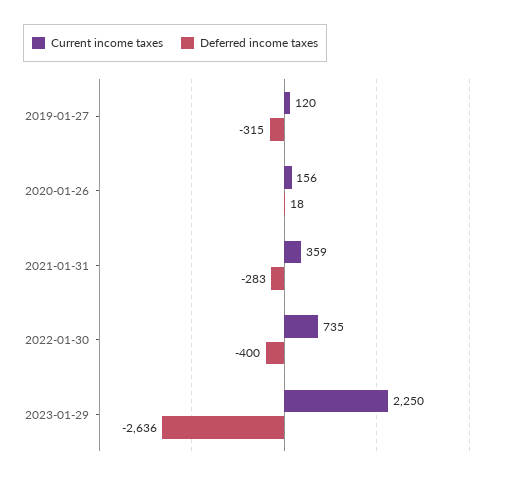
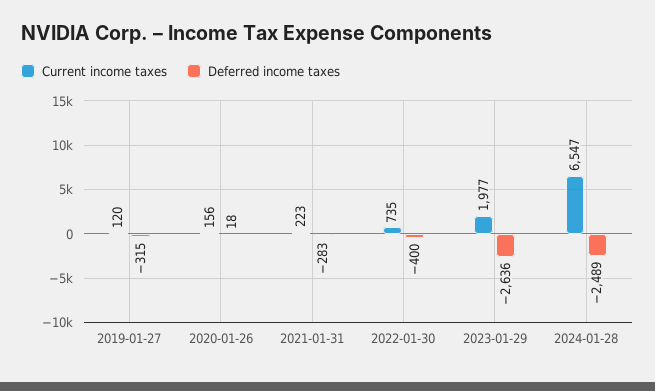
Current income taxes, 2021-01-31: 359 -> 223
Current income taxes, 2023-01-29: 2250 -> 1977
Current income taxes, 2024-01-28: none -> 6547
Deferred income taxes, 2024-01-28: none -> -2489

